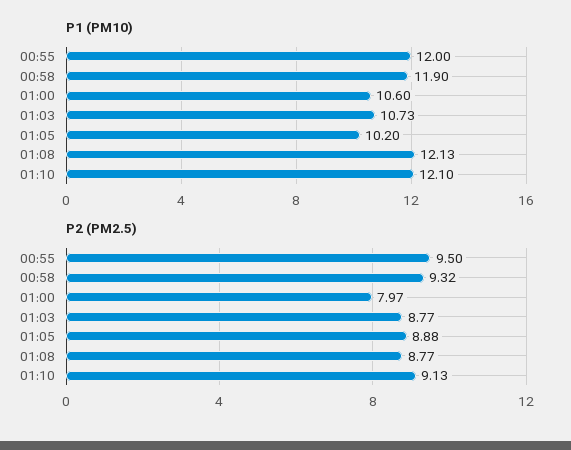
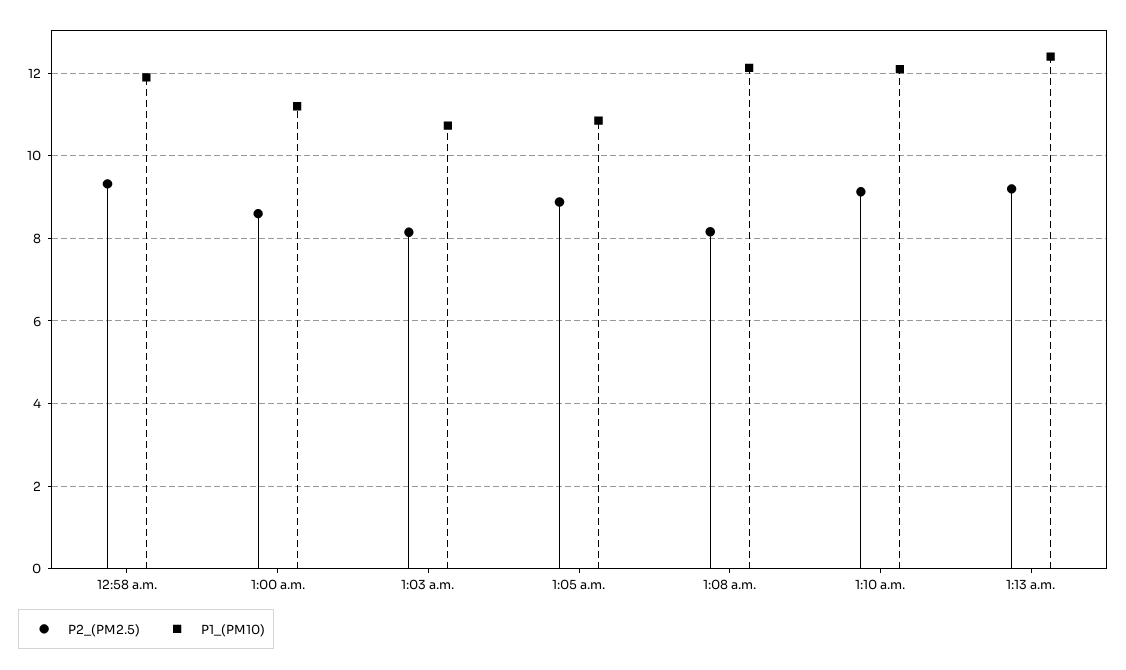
P1 (PM10), 00:55: 12 -> none
P1 (PM10), 01:00: 10.6 -> 11.2
P1 (PM10), 01:05: 10.2 -> 10.8
P2 (PM2.5), 00:55: 9.5 -> none
P2 (PM2.5), 01:00: 7.97 -> 8.6
P2 (PM2.5), 01:03: 8.77 -> 8.2
P2 (PM2.5), 01:08: 8.77 -> 8.2
P2 (PM2.5), 1:13 a.m.: none -> 9.2
P1 (PM10), 1:13 a.m.: none -> 12.4

